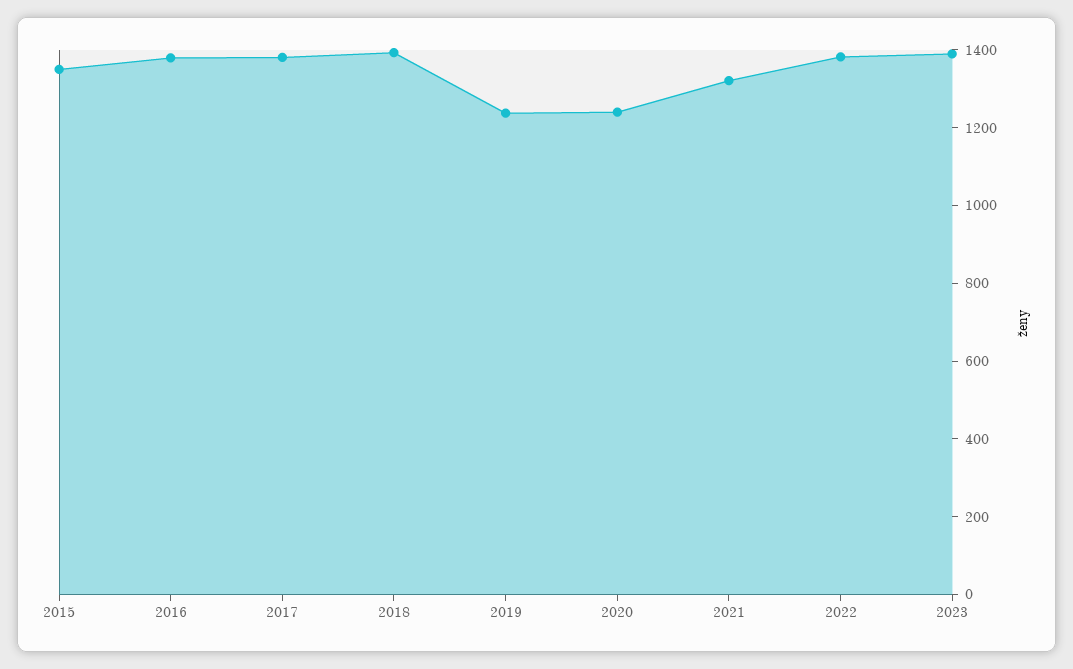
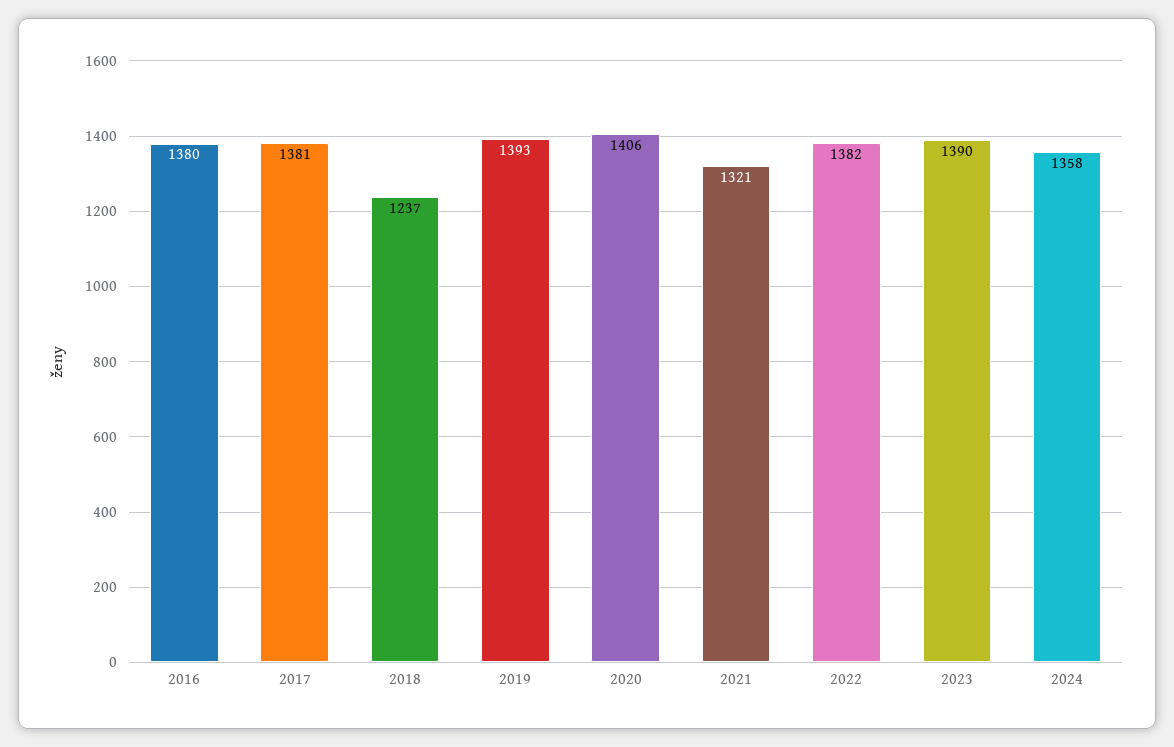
2015: 1350 -> none
2018: 1400 -> 1237
2019: 1250 -> 1393
2020: 1250 -> 1406
2024: none -> 1358

